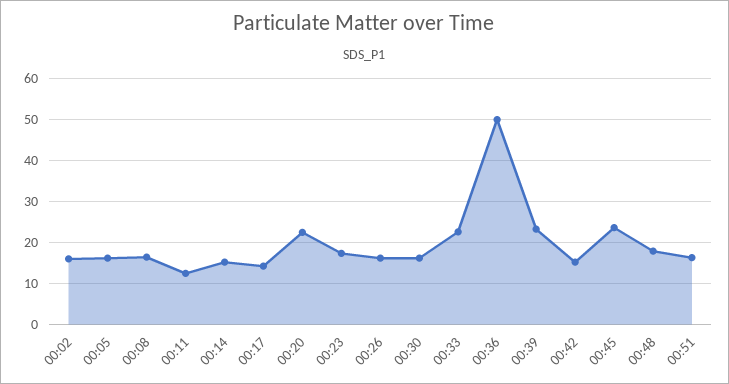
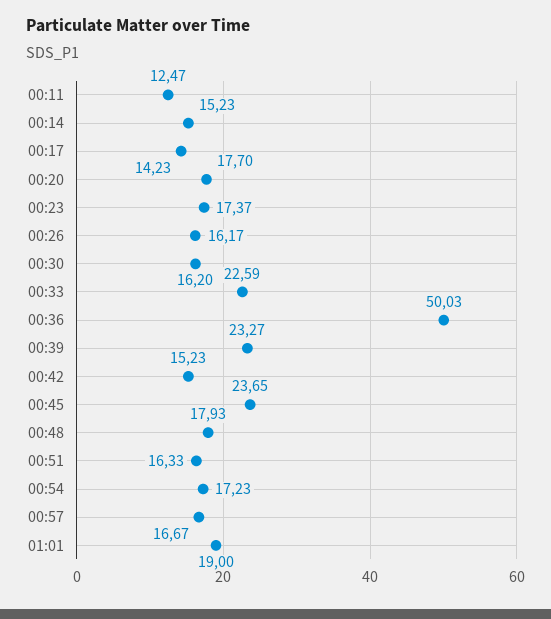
00:02: 16 -> none
00:05: 16 -> none
00:08: 16 -> none
00:20: 22 -> 17.7
00:54: none -> 17.23
00:57: none -> 16.67
01:01: none -> 19

